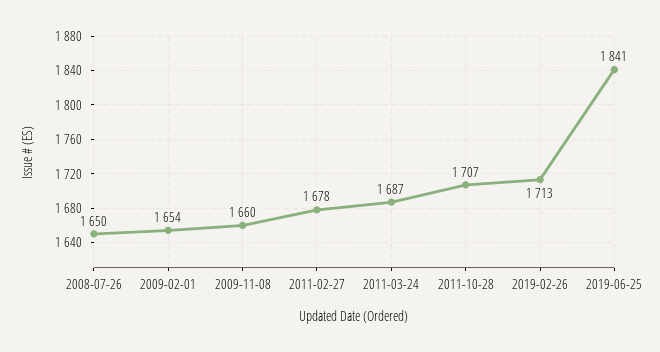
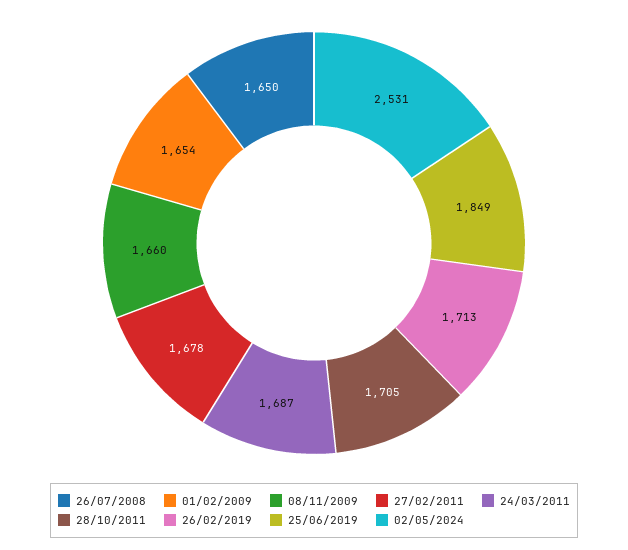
2011-10-28: 1707 -> 1705
2019-06-25: 1841 -> 1849
02/05/2024: none -> 2531

